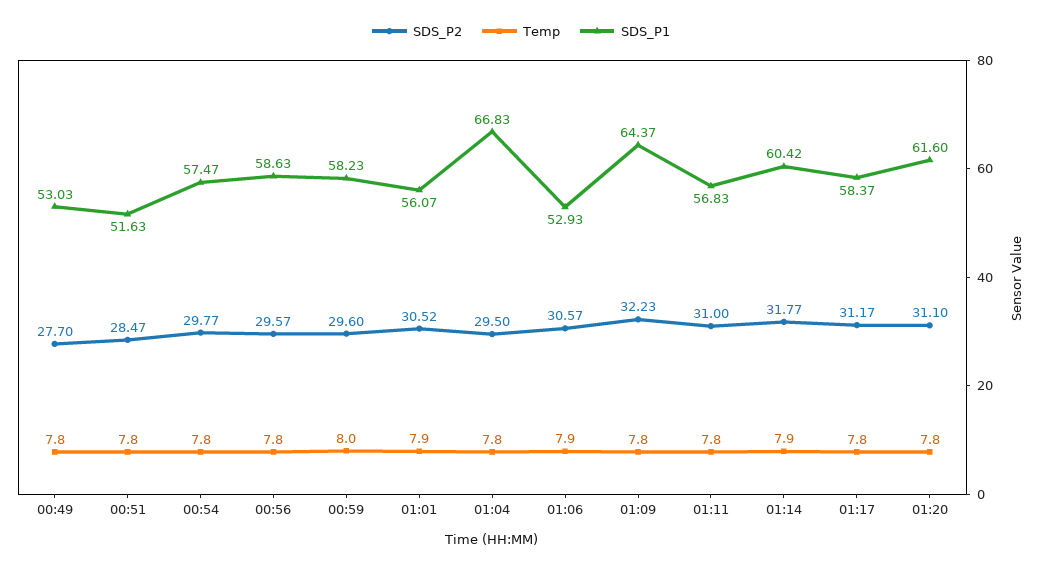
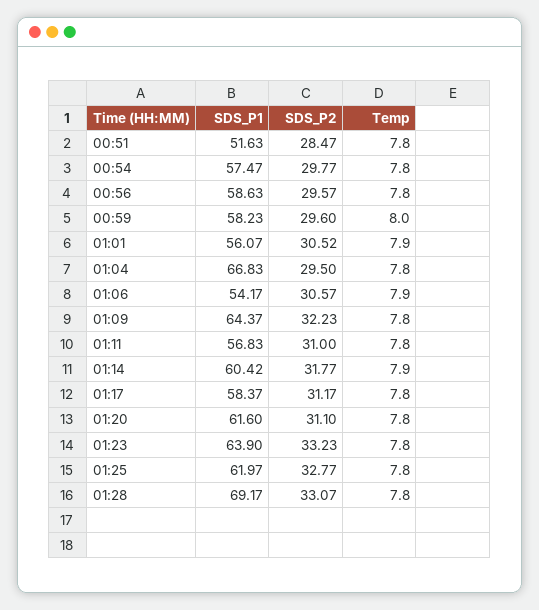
SDS_P2, 00:49: 27.7 -> none
Temp, 00:49: 7.8 -> none
SDS_P1, 00:49: 53.03 -> none
SDS_P1, 01:06: 52.93 -> 54.17
SDS_P1, 01:23: none -> 63.9
SDS_P2, 01:23: none -> 33.23
Temp, 01:23: none -> 7.8
SDS_P1, 01:25: none -> 61.97
SDS_P2, 01:25: none -> 32.77
Temp, 01:25: none -> 7.8
SDS_P1, 01:28: none -> 69.17
SDS_P2, 01:28: none -> 33.07
Temp, 01:28: none -> 7.8

